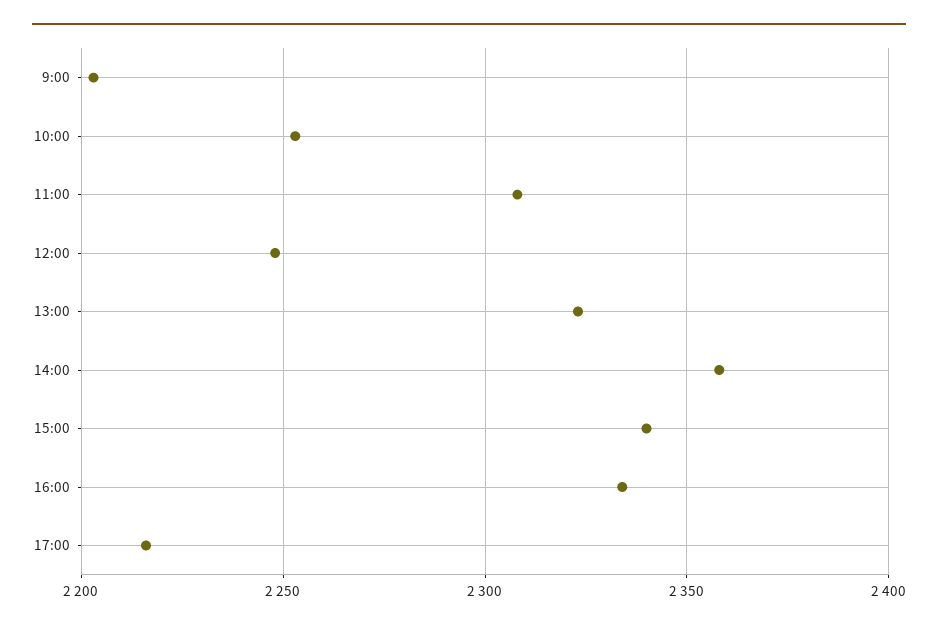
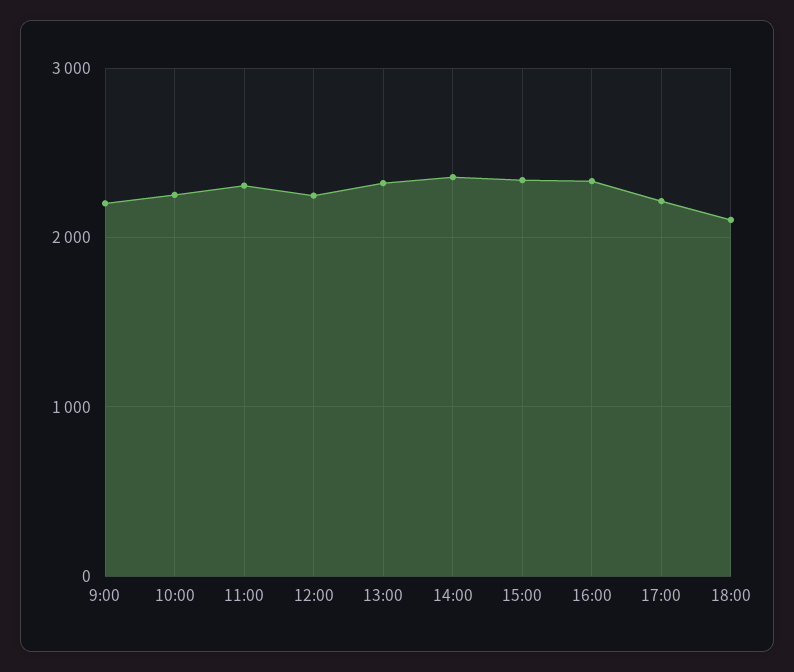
18:00: none -> 2100

